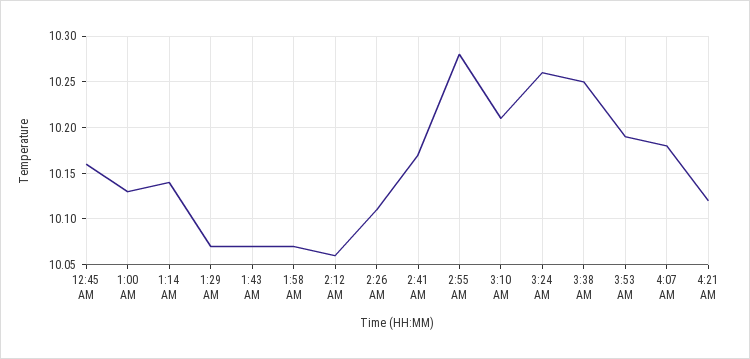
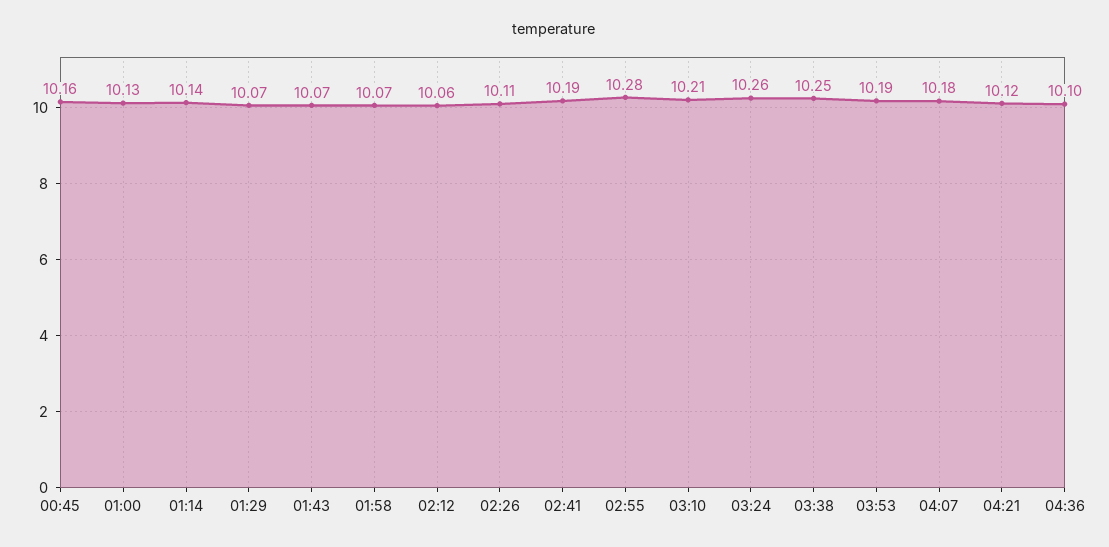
2:41 AM: 10.17 -> 10.19
04:36: none -> 10.1

